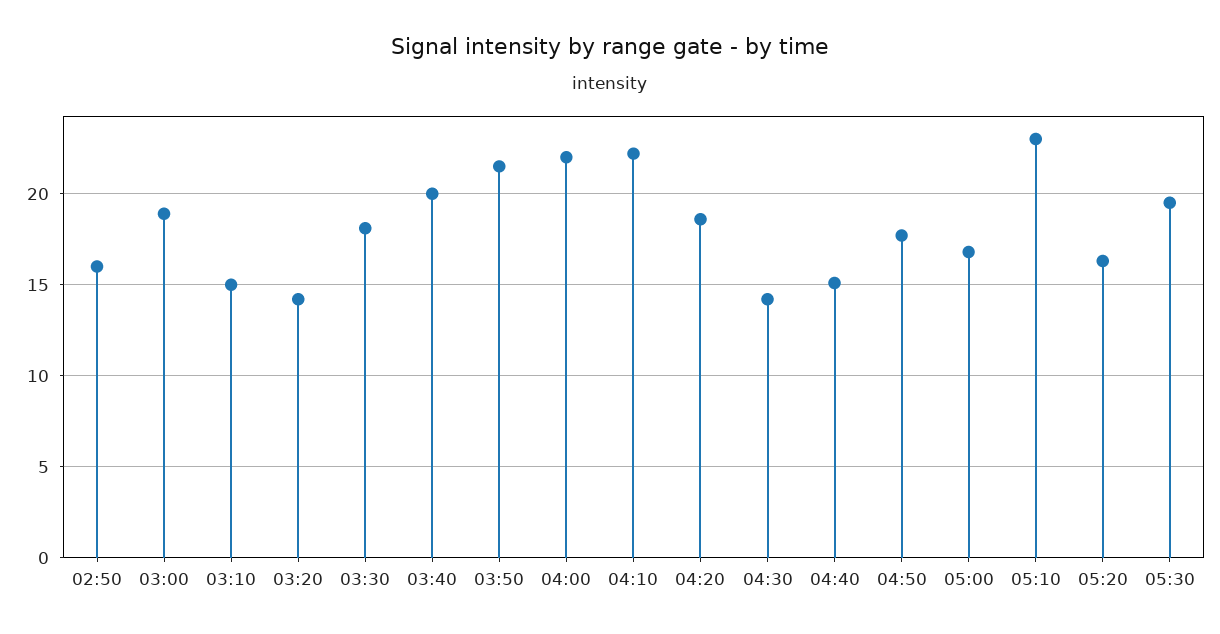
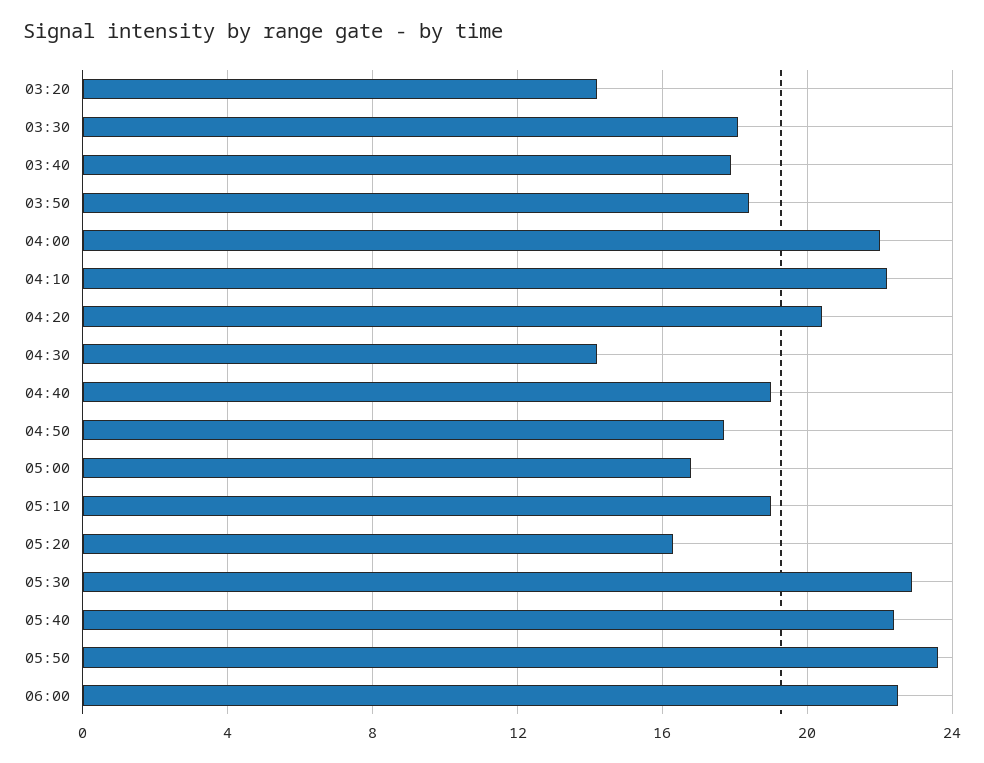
02:50: 16 -> none
03:00: 19 -> none
03:10: 15 -> none
03:40: 20 -> 18
03:50: 21.5 -> 18.5
04:20: 18.5 -> 20.5
04:40: 15 -> 19
05:10: 23 -> 19
05:30: 19.5 -> 23
05:40: none -> 22.5
05:50: none -> 23.5
06:00: none -> 22.5

